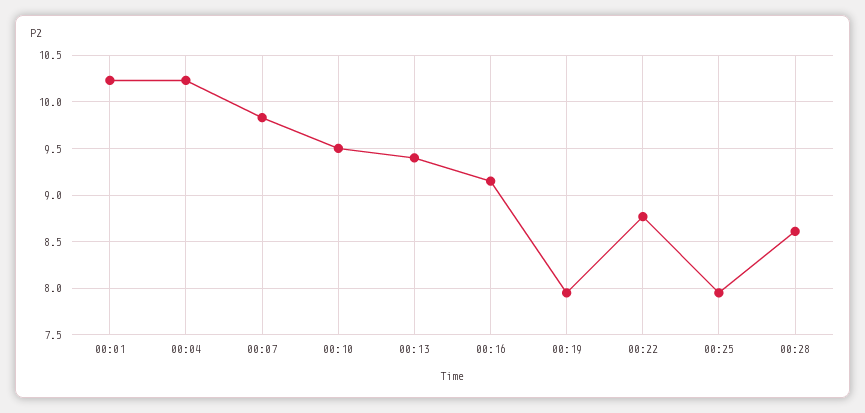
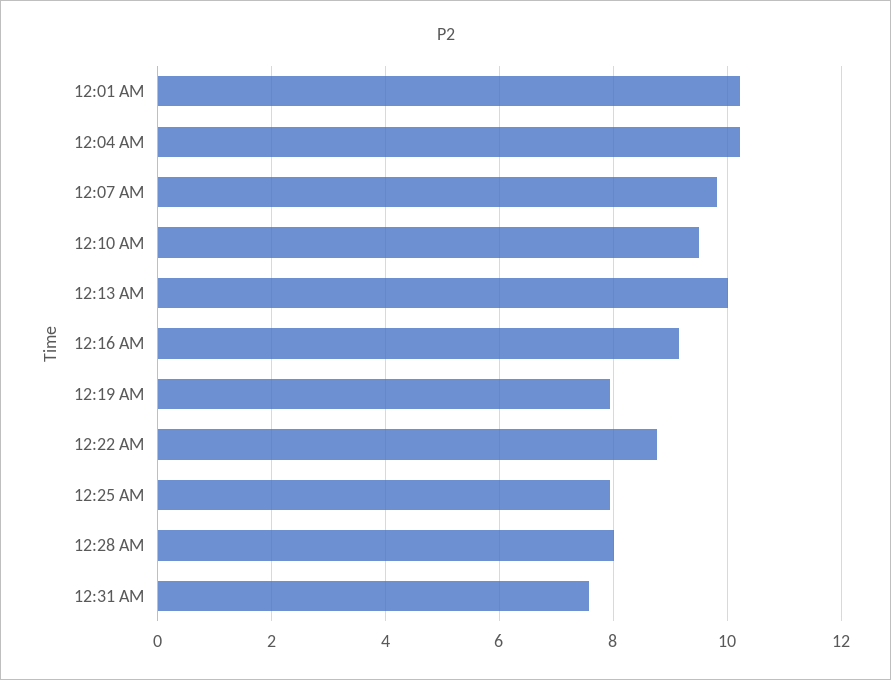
00:13: 9.4 -> 10
00:28: 8.6 -> 8
12:31 AM: none -> 7.6

